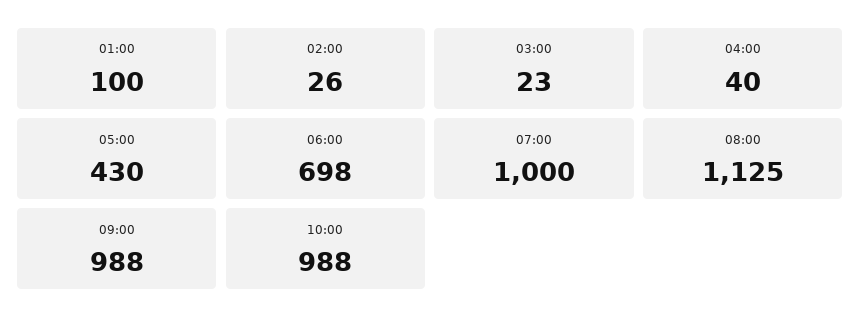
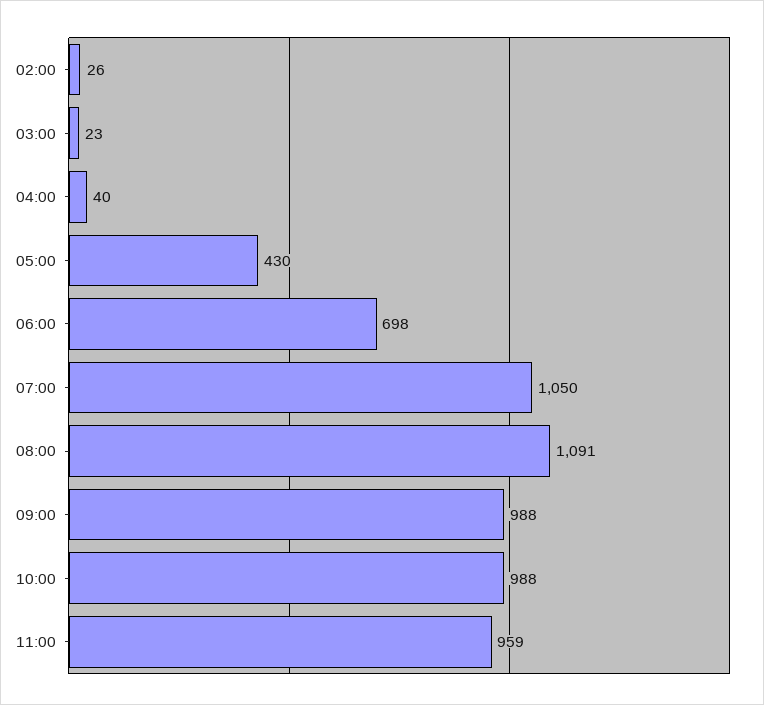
01:00: 100 -> none
07:00: 1000 -> 1050
08:00: 1125 -> 1091
11:00: none -> 959

